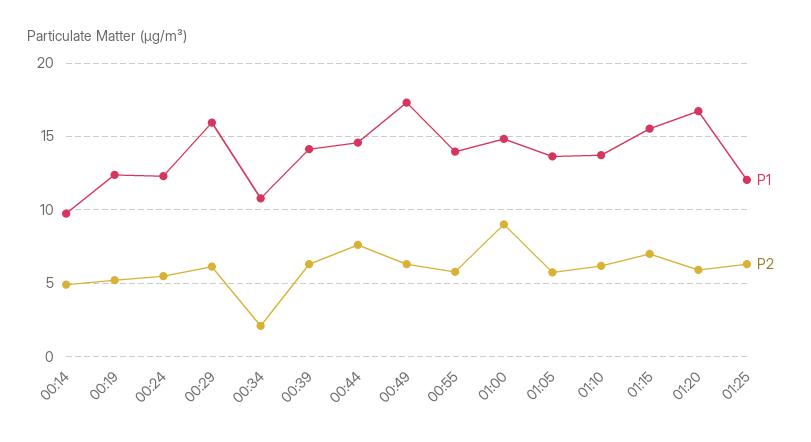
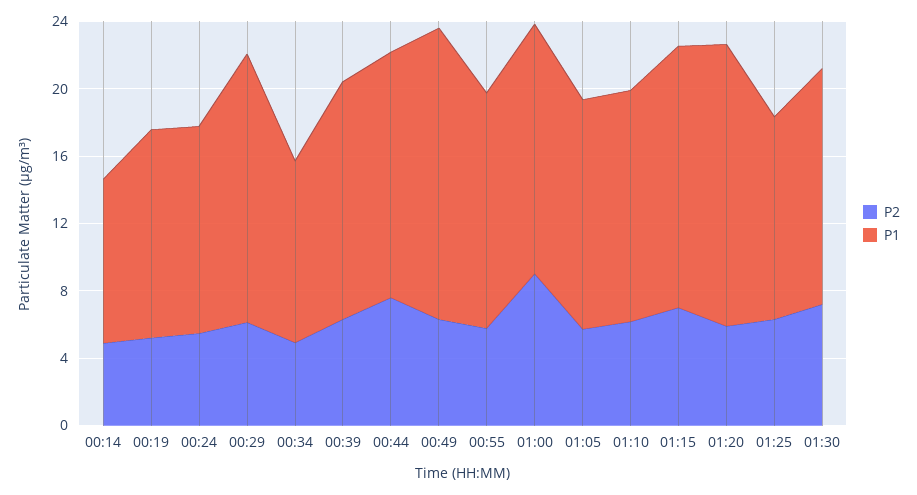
P2, 00:34: 2 -> 5
P2, 01:30: none -> 7
P1, 01:30: none -> 14

